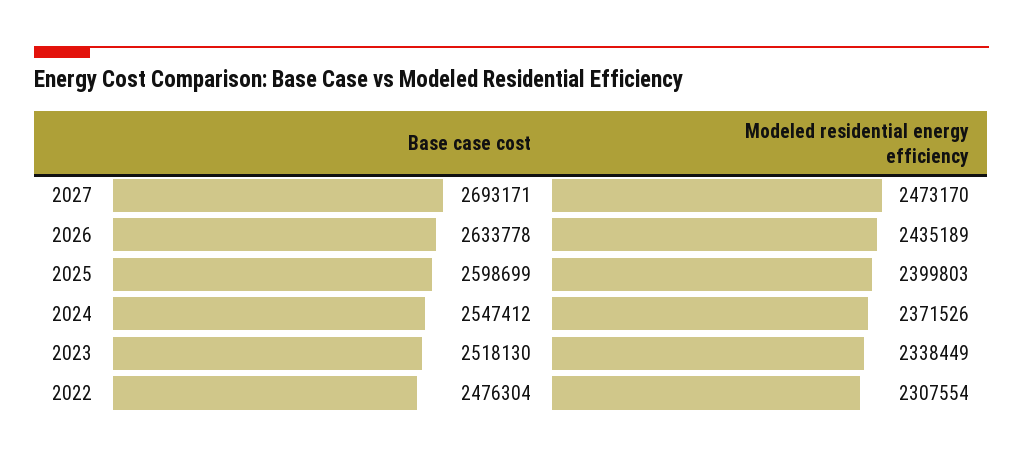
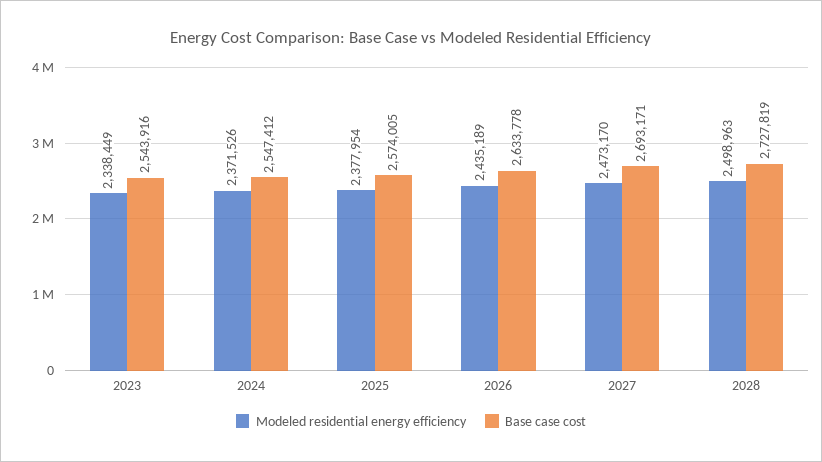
Base case cost, 2025: 2598699 -> 2574005
Modeled residential energy efficiency, 2025: 2399803 -> 2377954
Base case cost, 2023: 2518130 -> 2543916
Base case cost, 2022: 2476304 -> none
Modeled residential energy efficiency, 2022: 2307554 -> none
Modeled residential energy efficiency, 2028: none -> 2498963
Base case cost, 2028: none -> 2727819

